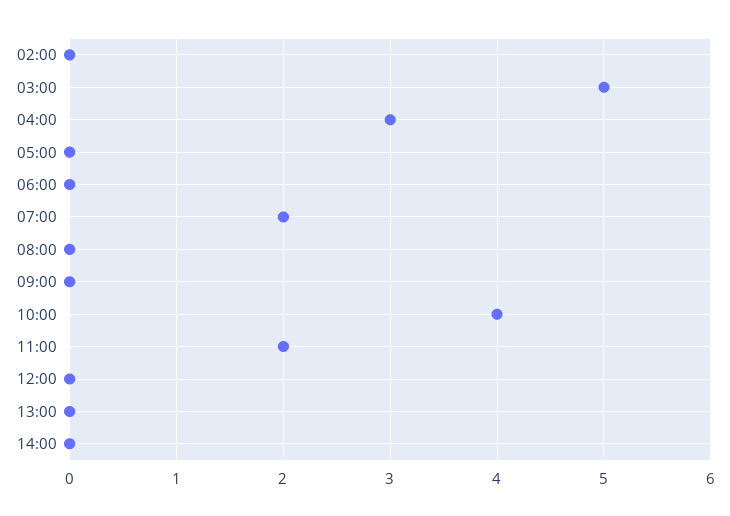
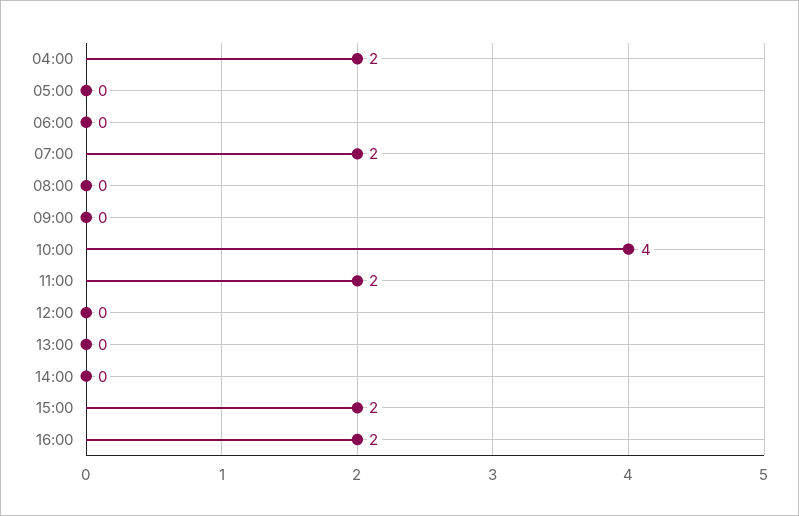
02:00: 0 -> none
03:00: 5 -> none
04:00: 3 -> 2
15:00: none -> 2
16:00: none -> 2

